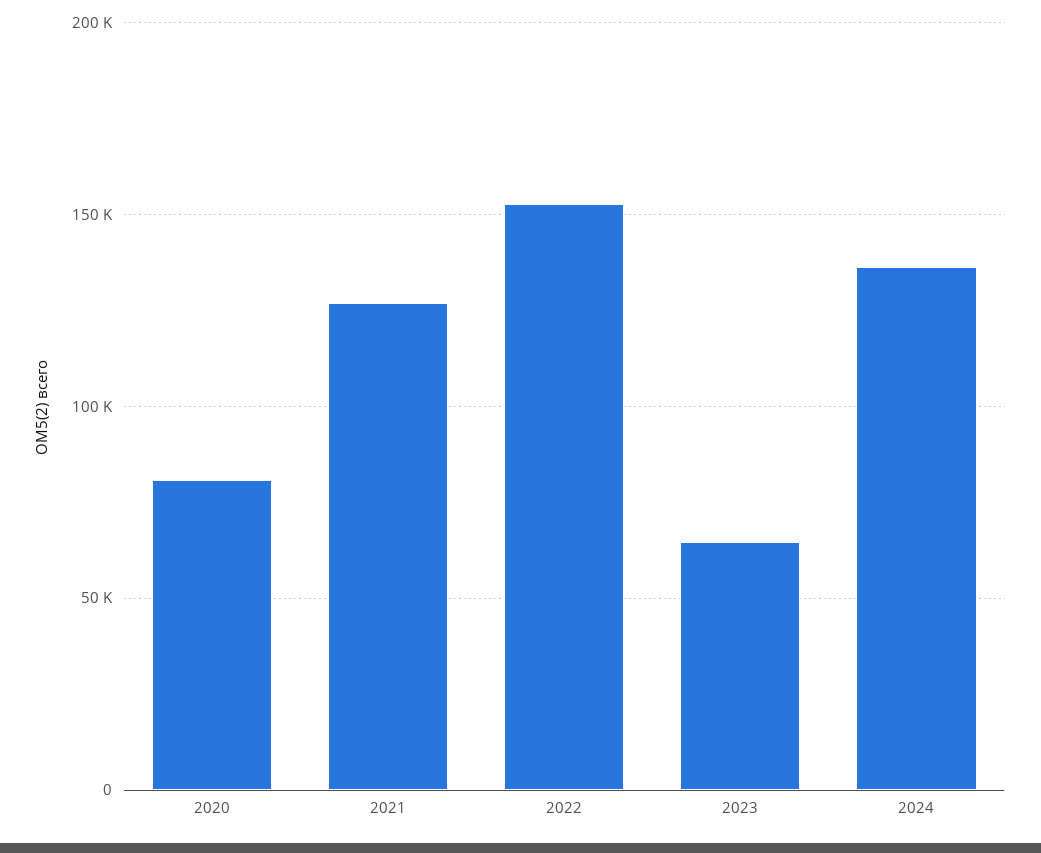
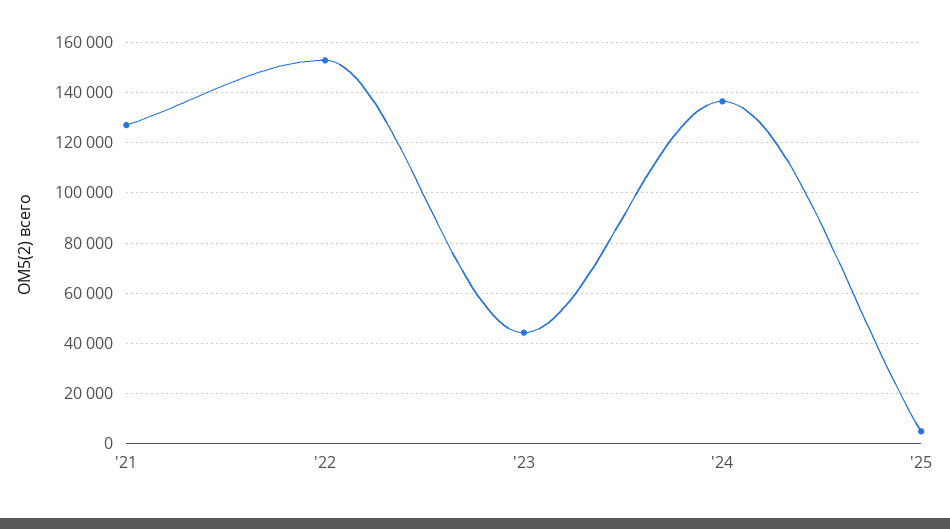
2020: 80000 -> none
2023: 65000 -> 45000
'25: none -> 5000

